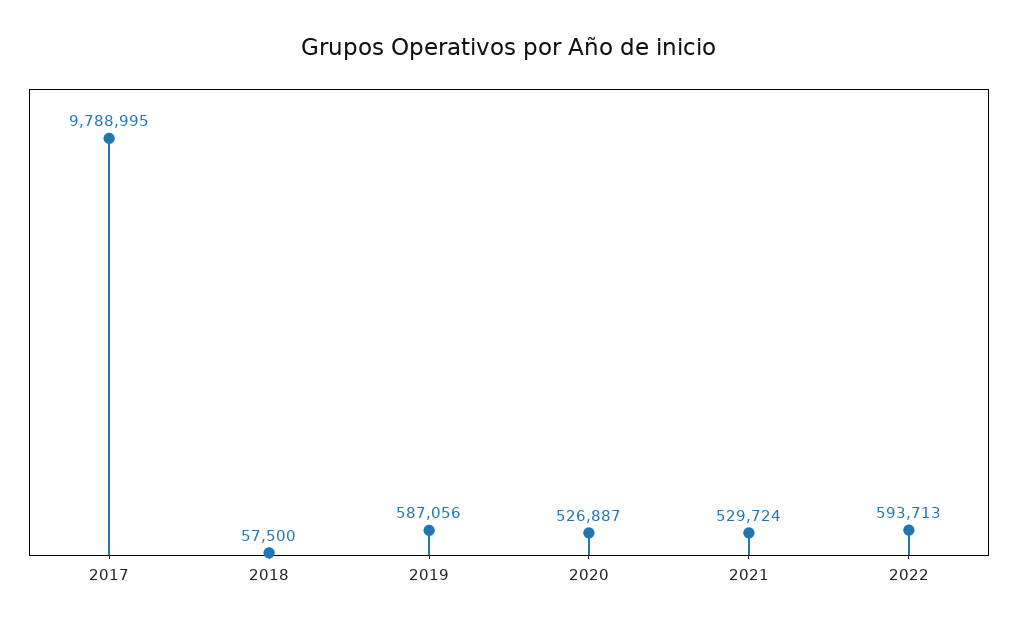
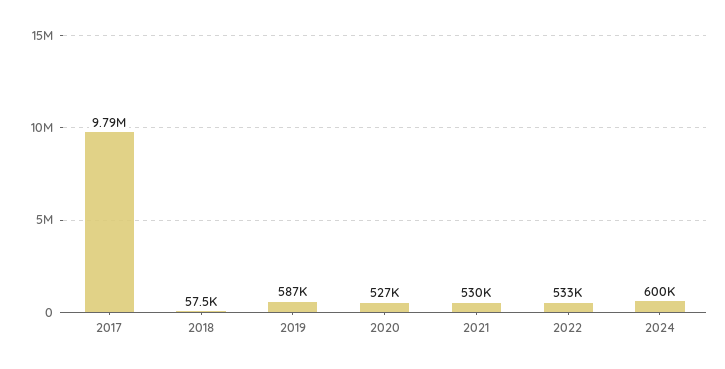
2022: 593713 -> 533000
2024: none -> 600000

